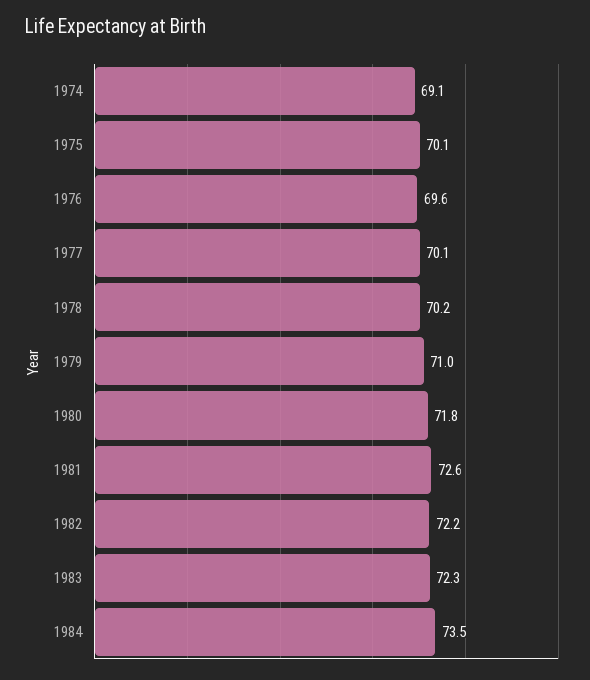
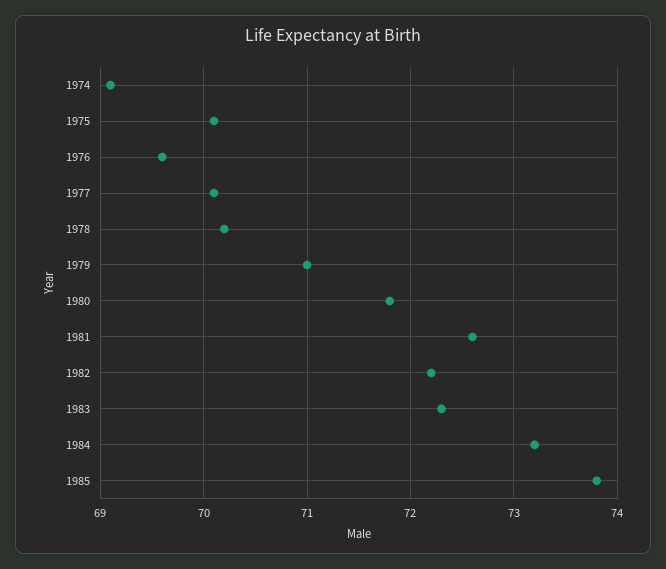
1984: 73.5 -> 73.2
1985: none -> 73.8

